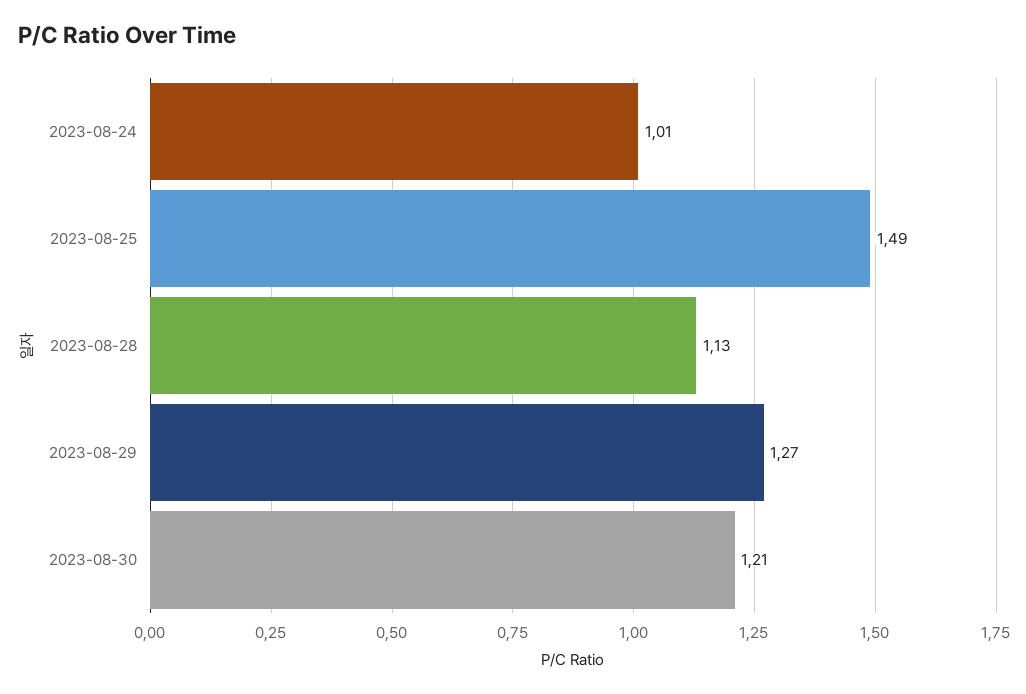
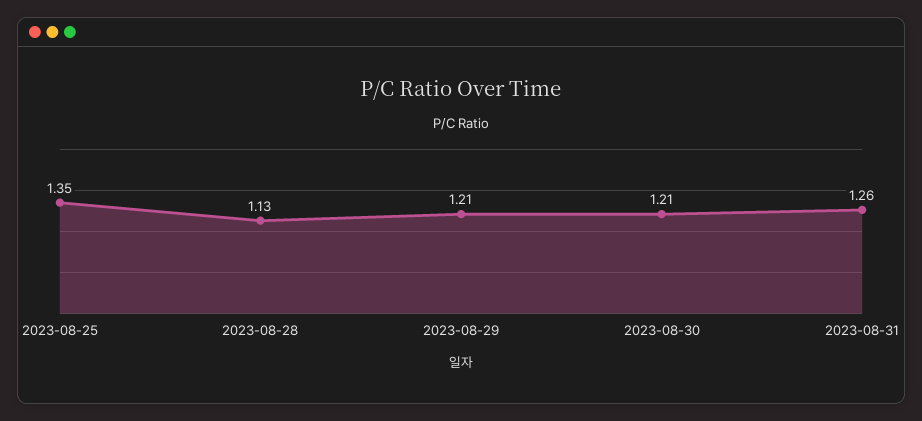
2023-08-24: 1.01 -> none
2023-08-25: 1.49 -> 1.35
2023-08-29: 1.27 -> 1.21
2023-08-31: none -> 1.26

